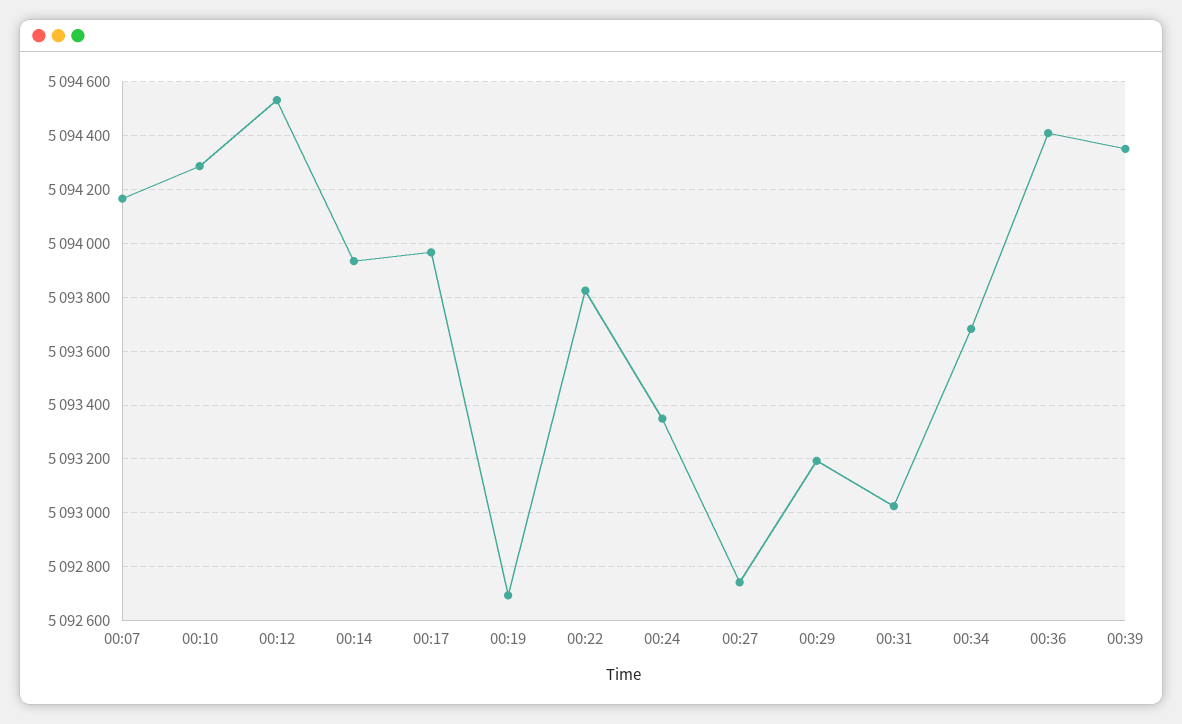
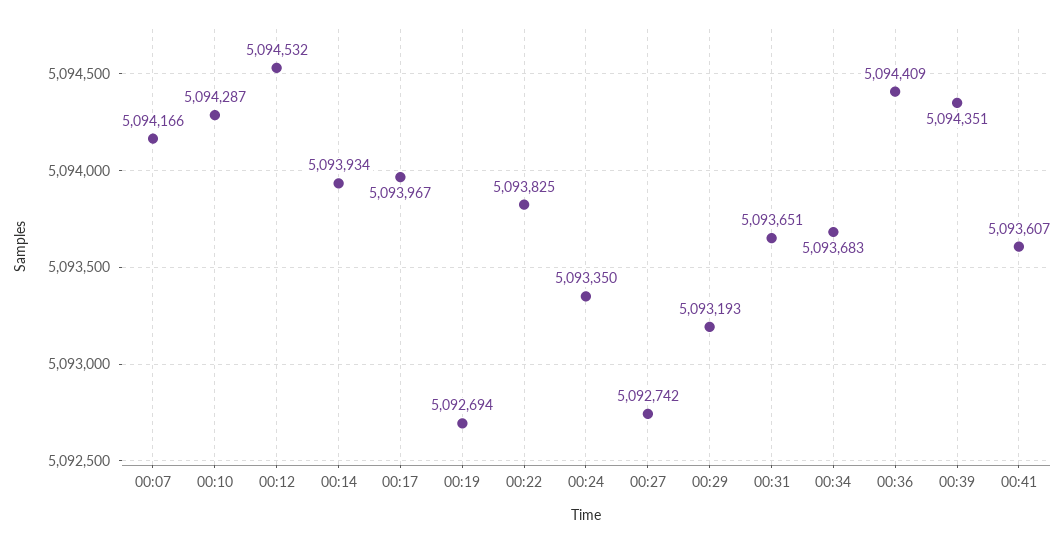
00:31: 5093025 -> 5093651
00:41: none -> 5093607

